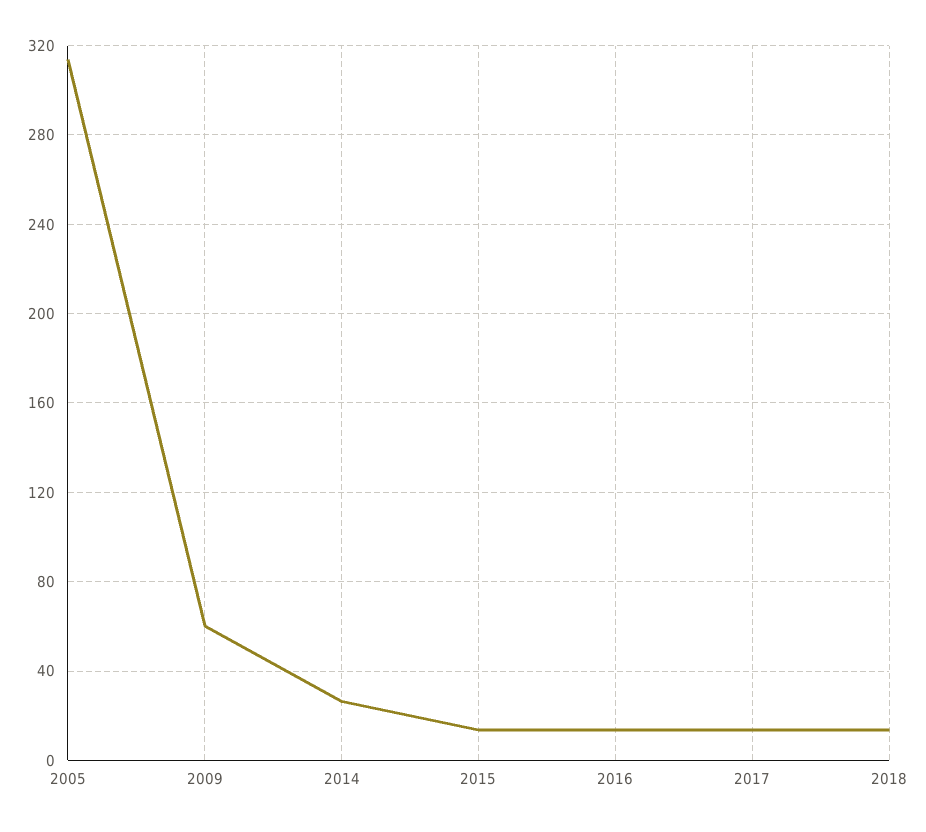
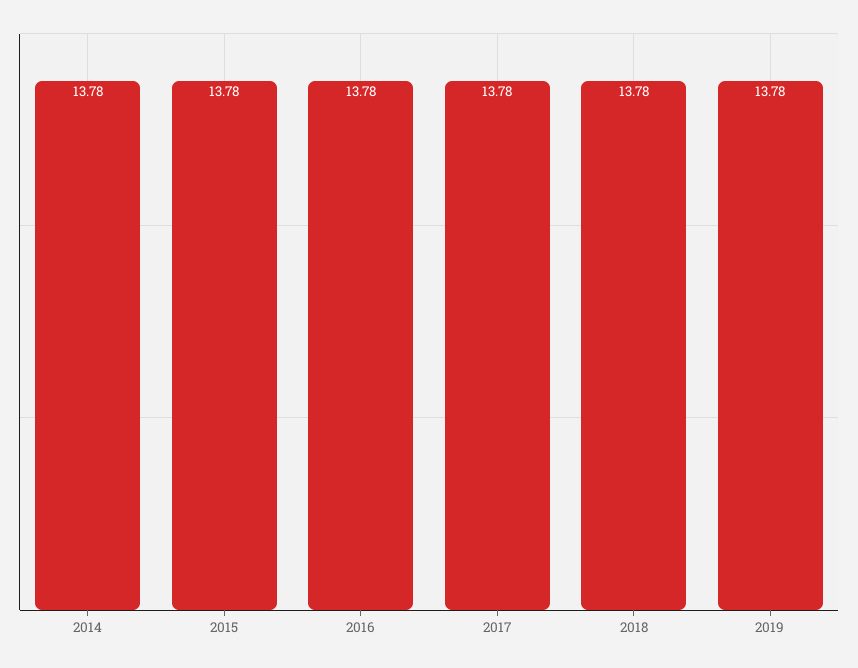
2005: 315 -> none
2009: 60 -> none
2014: 25 -> 13.78
2019: none -> 13.78

